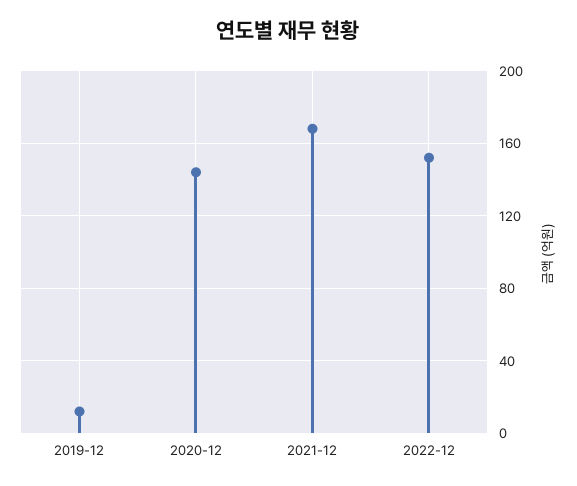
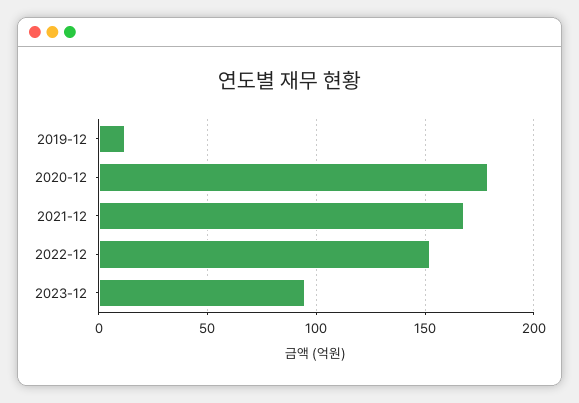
2020-12: 145 -> 180
2023-12: none -> 95

